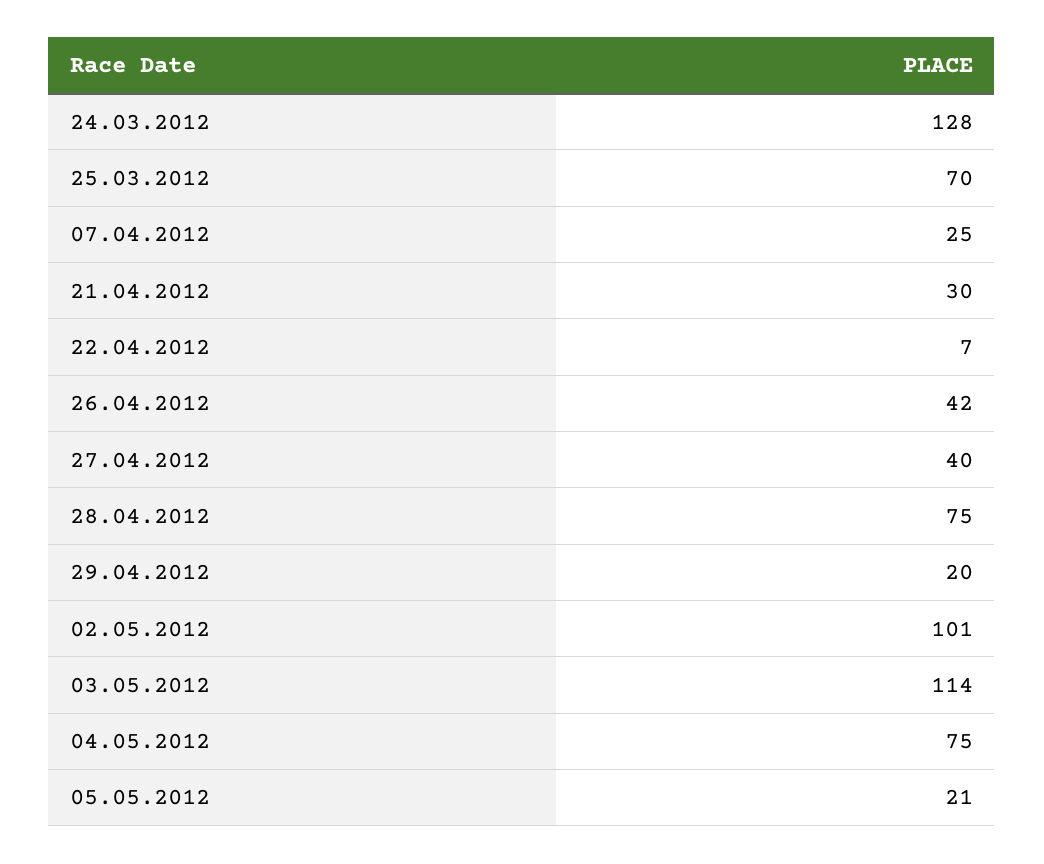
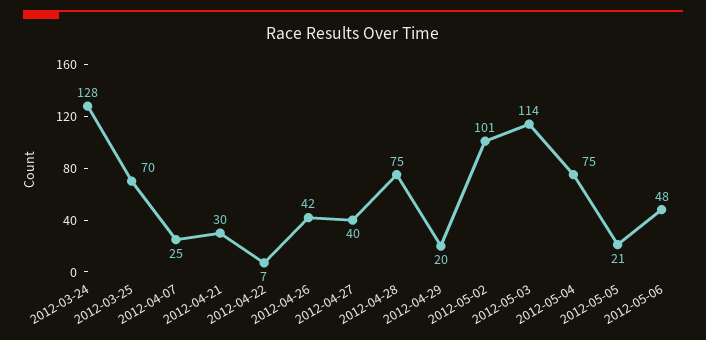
2012-05-06: none -> 48

